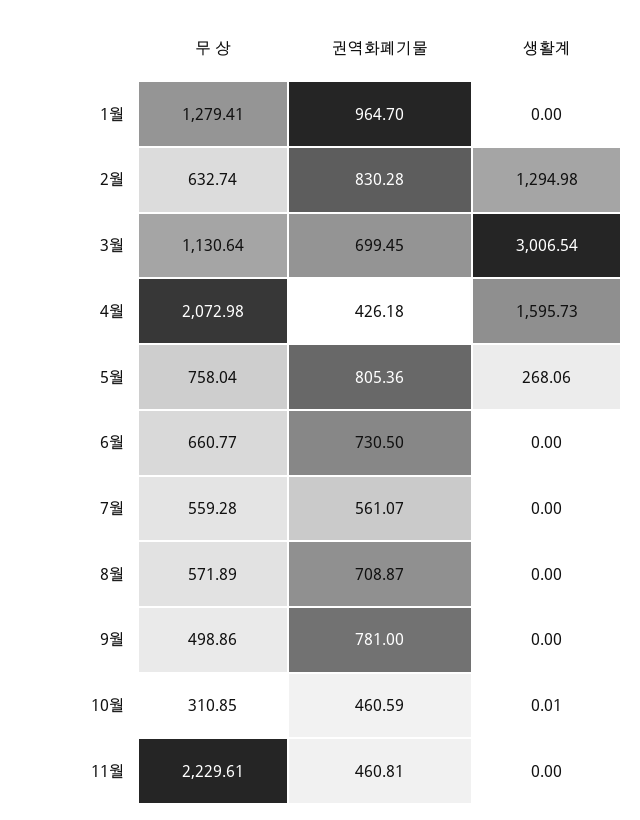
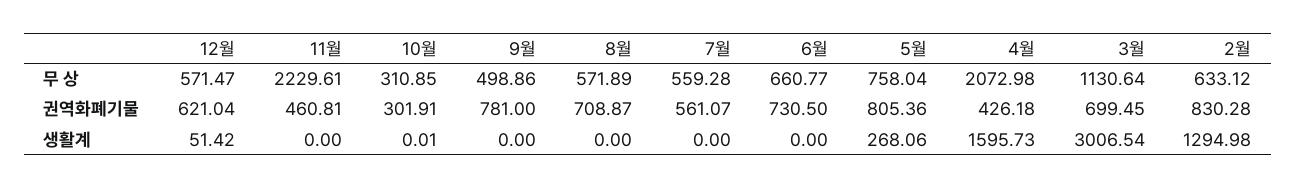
무 상, 1월: 1279.41 -> none
권역화폐기물, 1월: 964.7 -> none
생활계, 1월: 0 -> none
무 상, 2월: 632.74 -> 633.12
권역화폐기물, 10월: 460.59 -> 301.91
무 상, 12월: none -> 571.47
권역화폐기물, 12월: none -> 621.04
생활계, 12월: none -> 51.42

